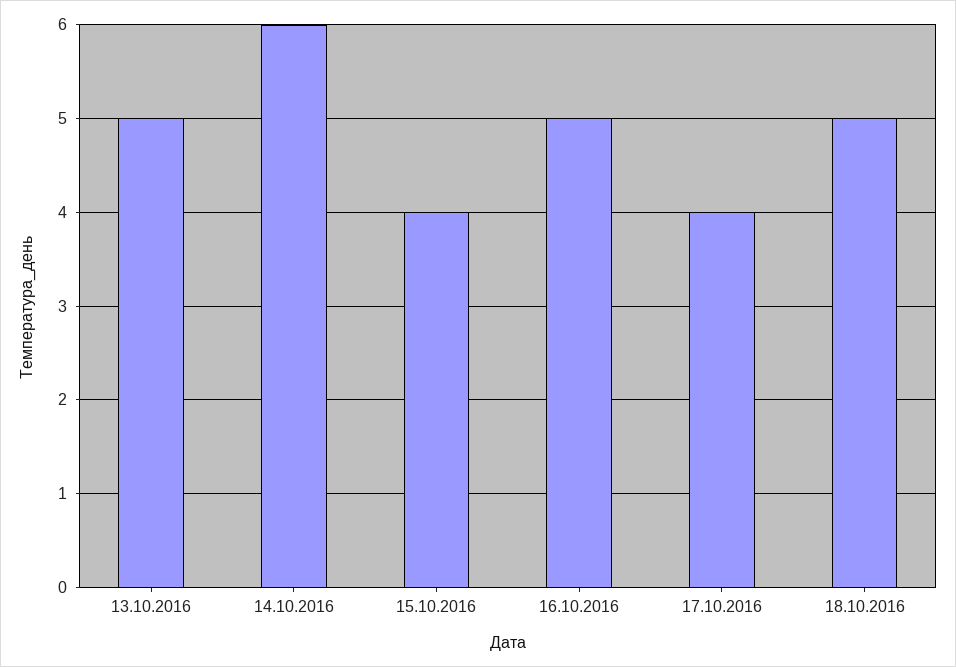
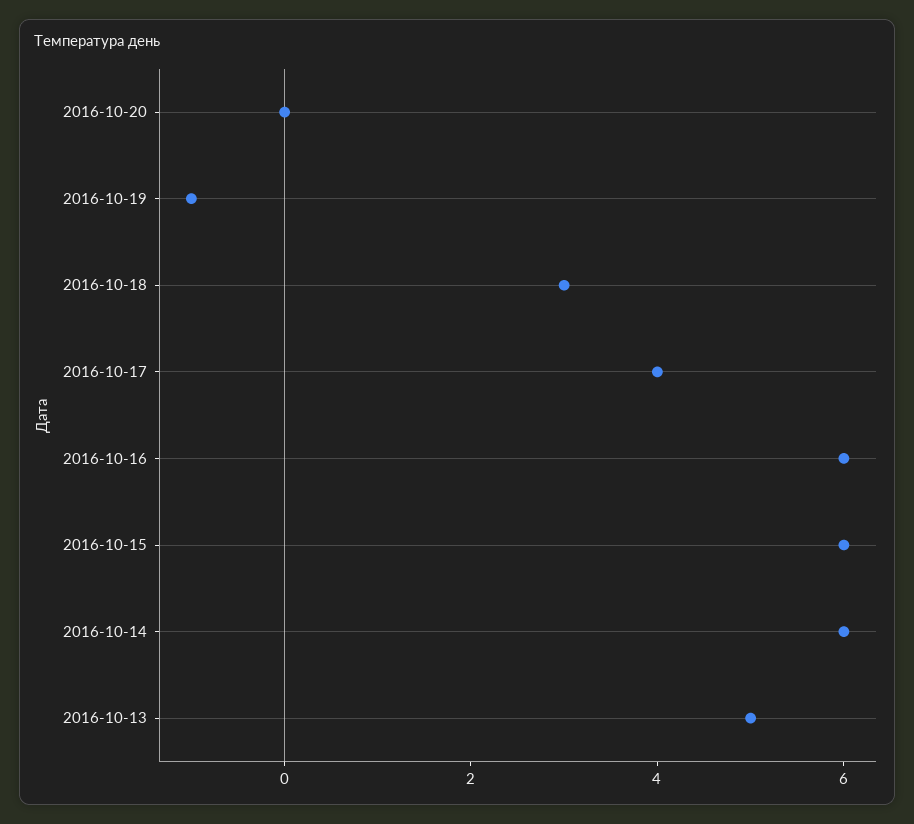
15.10.2016: 4 -> 6
16.10.2016: 5 -> 6
18.10.2016: 5 -> 3
2016-10-20: none -> 0
2016-10-19: none -> -1

